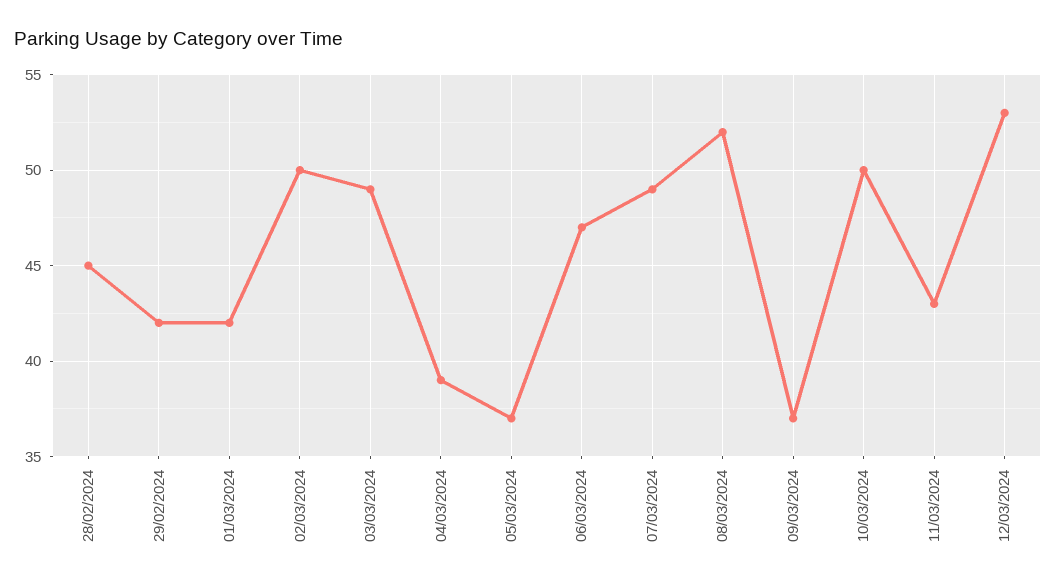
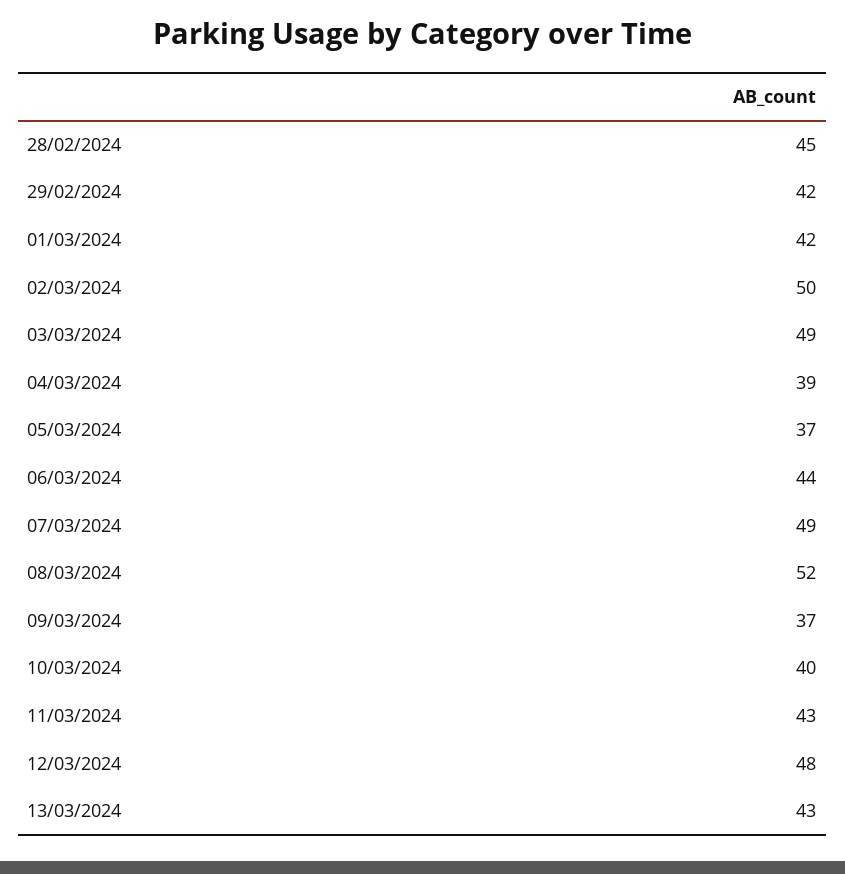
06/03/2024: 47 -> 44
10/03/2024: 50 -> 40
12/03/2024: 53 -> 48
13/03/2024: none -> 43

